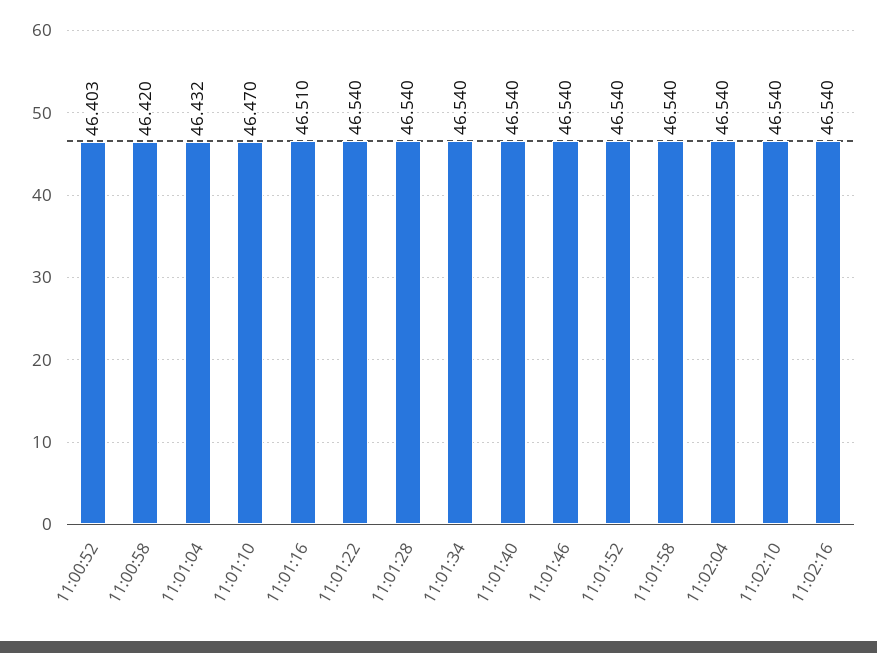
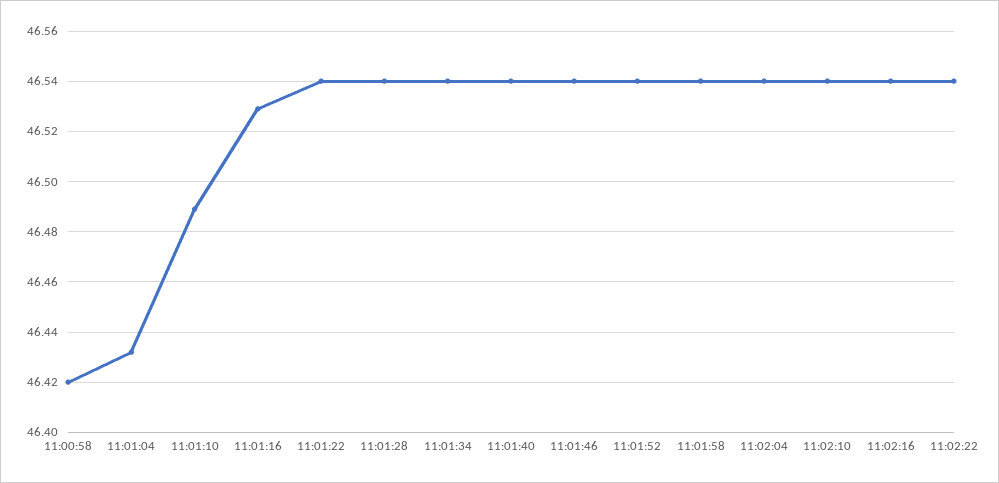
11:00:52: 46.403 -> none
11:01:10: 46.47 -> 46.49
11:01:16: 46.51 -> 46.53
11:02:22: none -> 46.54

